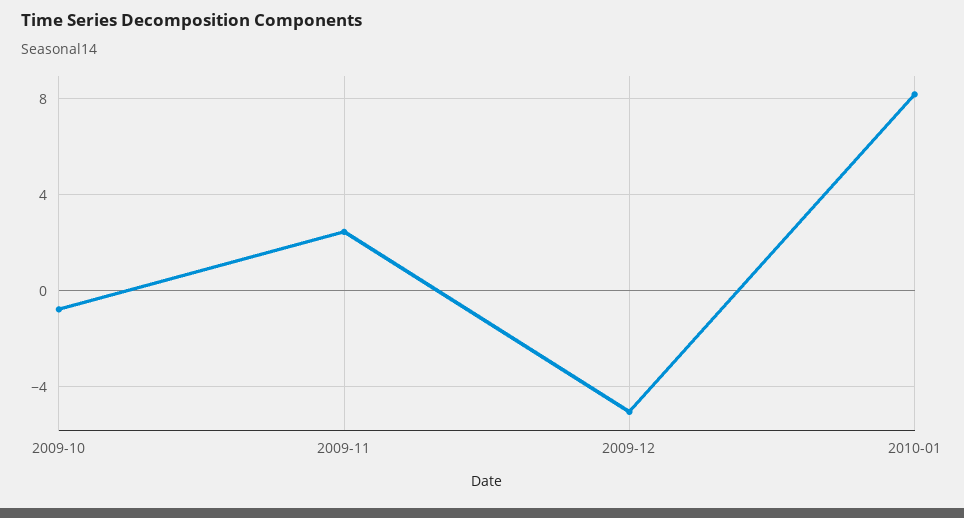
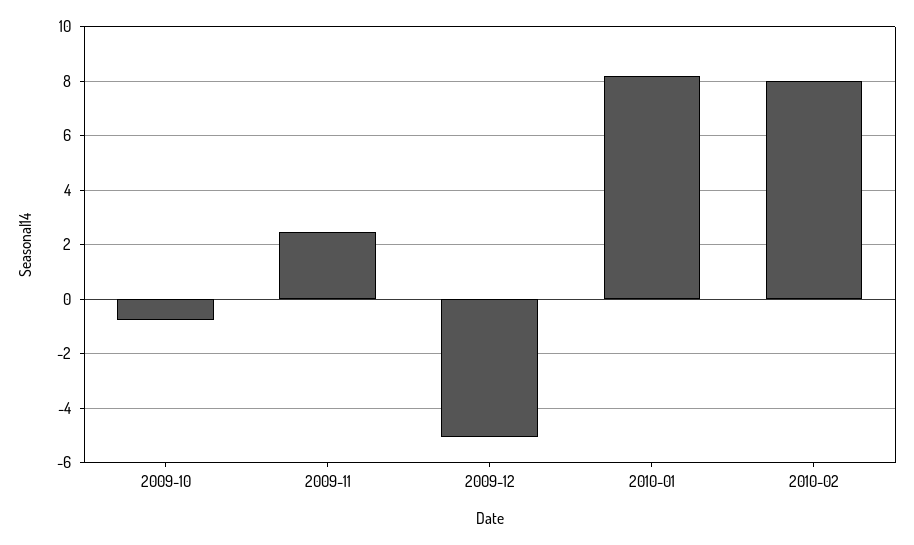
2010-02: none -> 8

